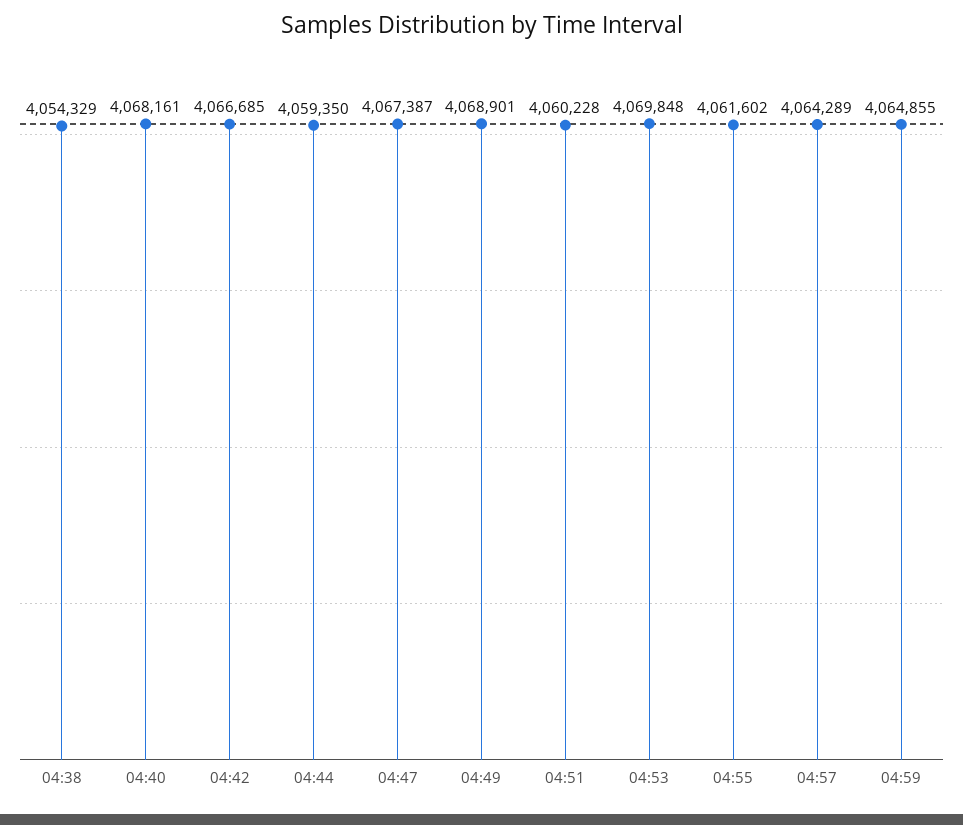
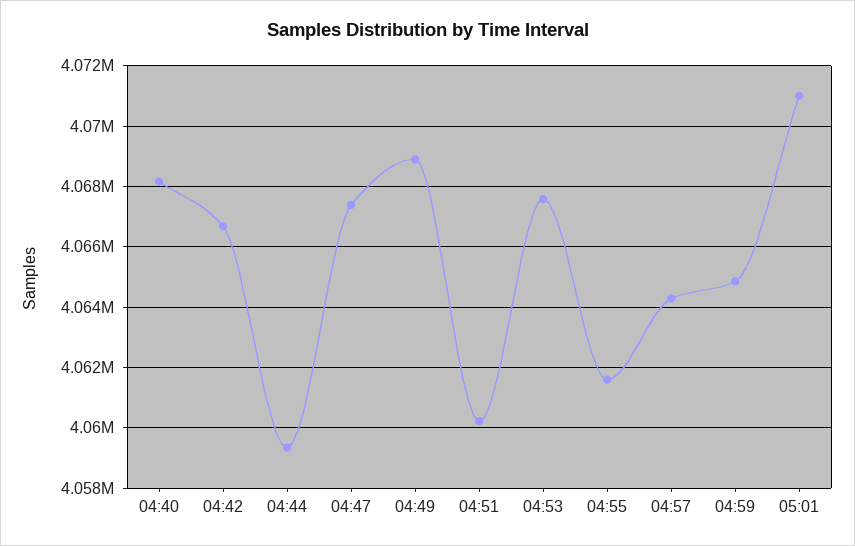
04:38: 4054329 -> none
04:53: 4069848 -> 4067600
05:01: none -> 4071000

